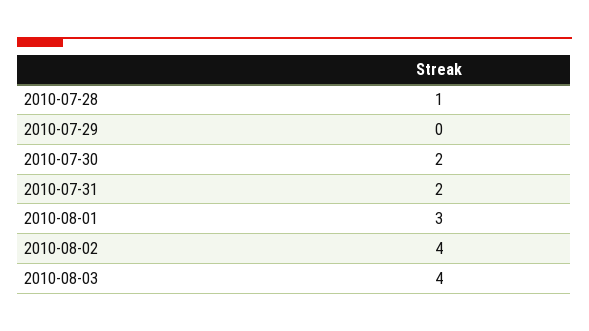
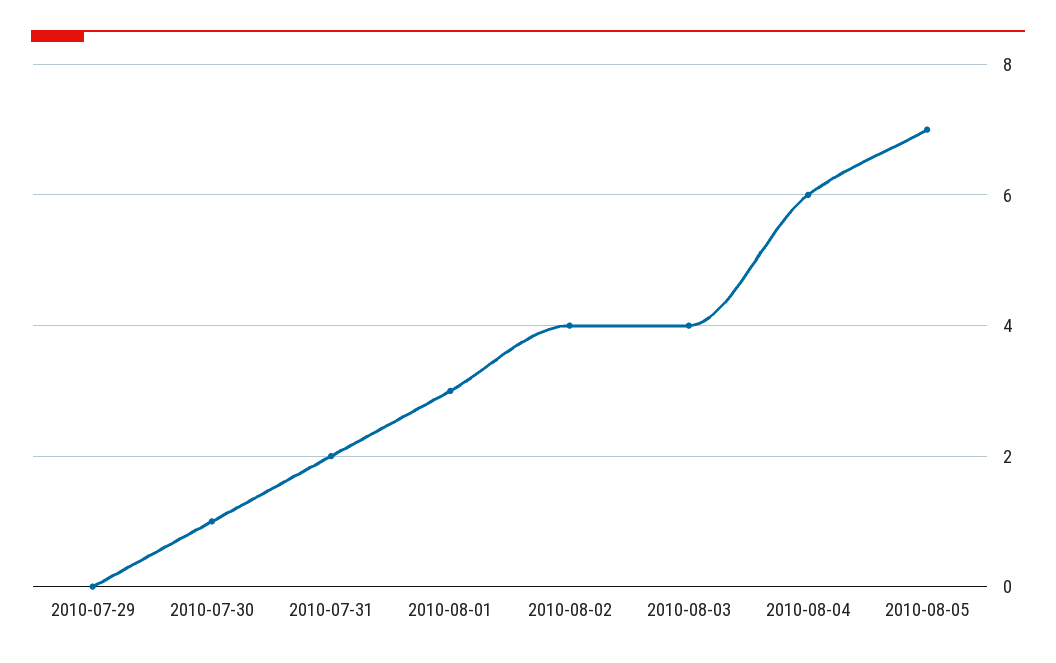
2010-07-28: 1 -> none
2010-07-30: 2 -> 1
2010-08-04: none -> 6
2010-08-05: none -> 7

